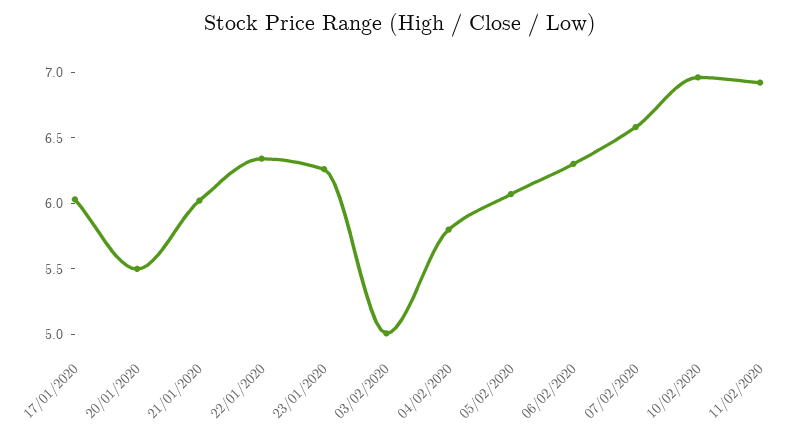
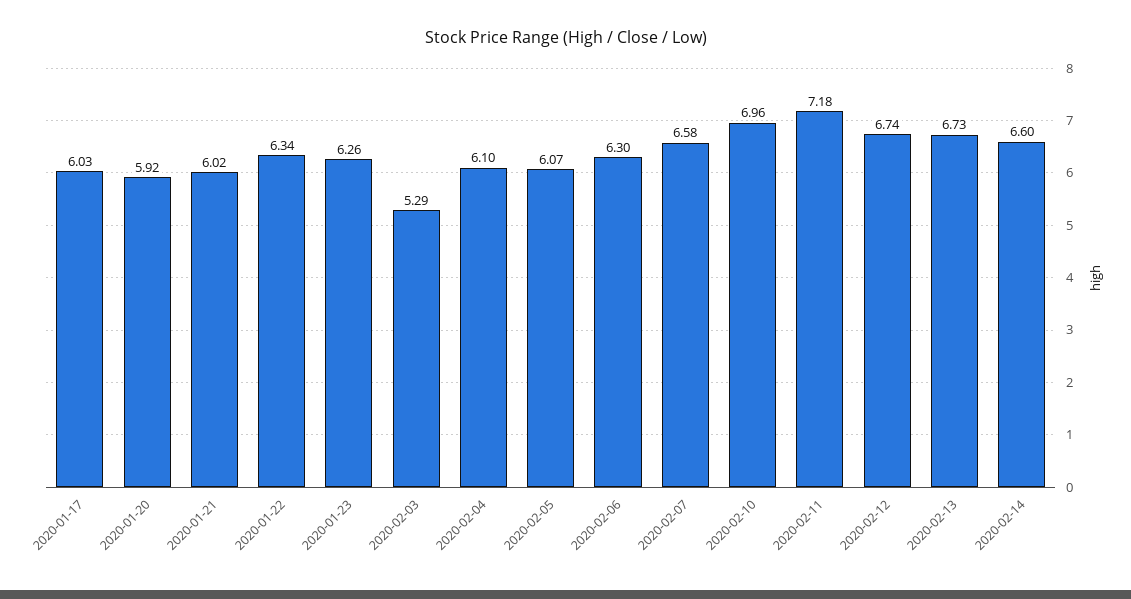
20/01/2020: 5.5 -> 5.92
03/02/2020: 5 -> 5.29
04/02/2020: 5.8 -> 6.1
11/02/2020: 6.9 -> 7.18
2020-02-12: none -> 6.74
2020-02-13: none -> 6.73
2020-02-14: none -> 6.6

